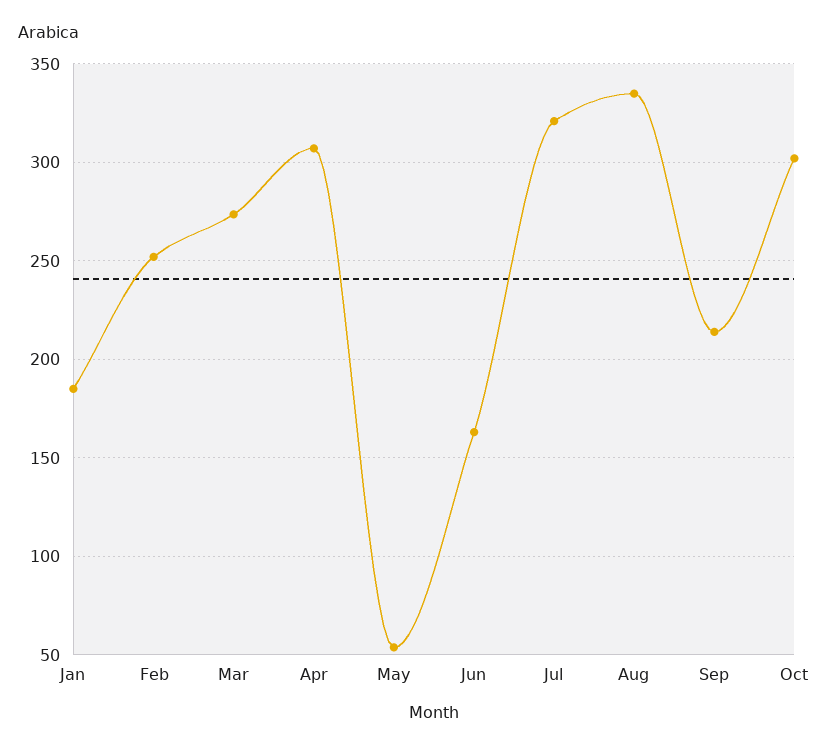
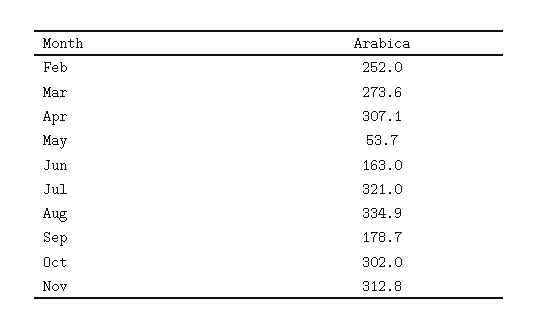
Jan: 185 -> none
Sep: 215 -> 178.7
Nov: none -> 312.8

